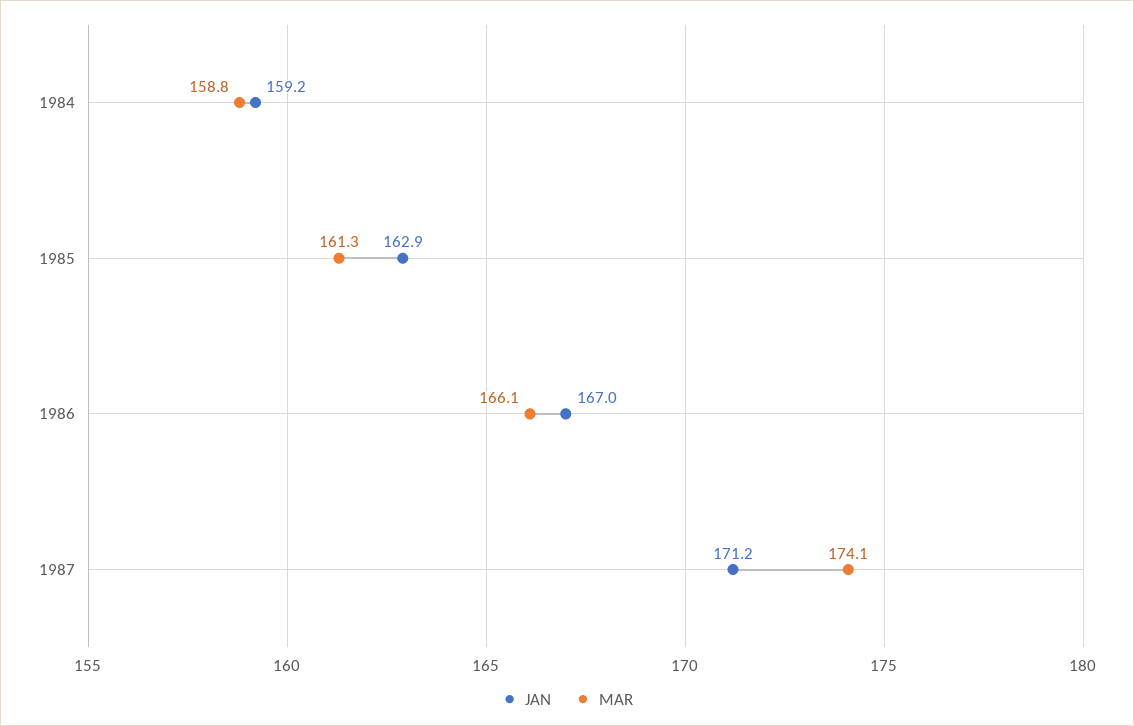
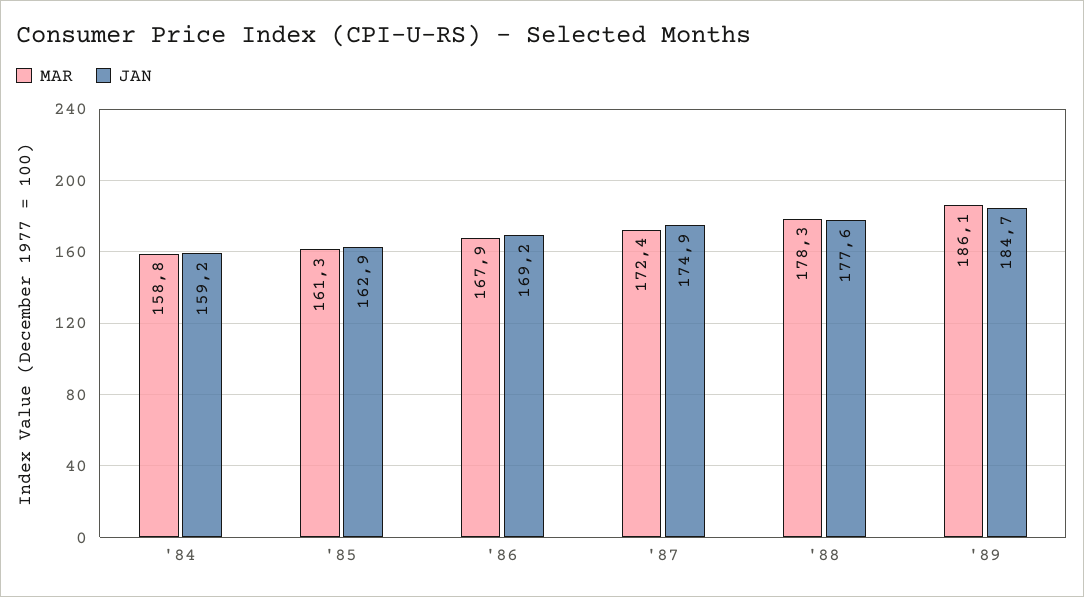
JAN, 1986: 167 -> 169.2
MAR, 1986: 166.1 -> 167.9
JAN, 1987: 171.2 -> 174.9
MAR, 1987: 174.1 -> 172.4
MAR, '88: none -> 178.3
JAN, '88: none -> 177.6
MAR, '89: none -> 186.1
JAN, '89: none -> 184.7

